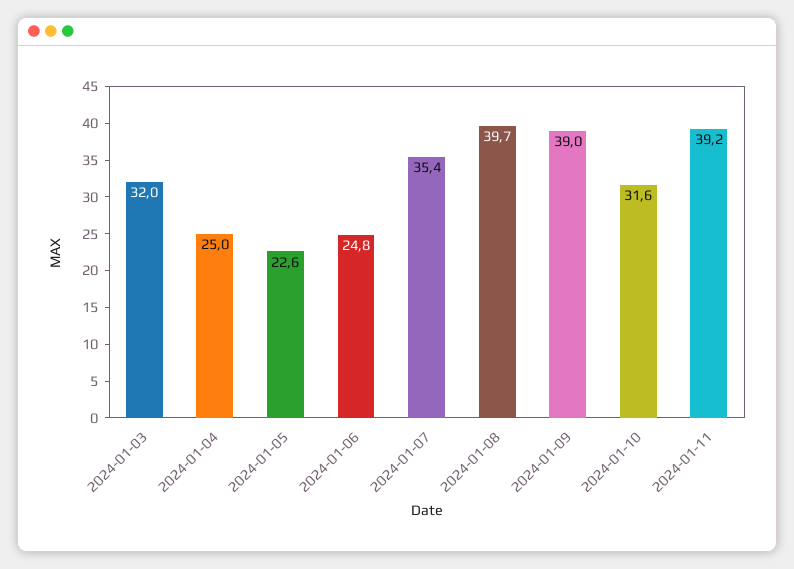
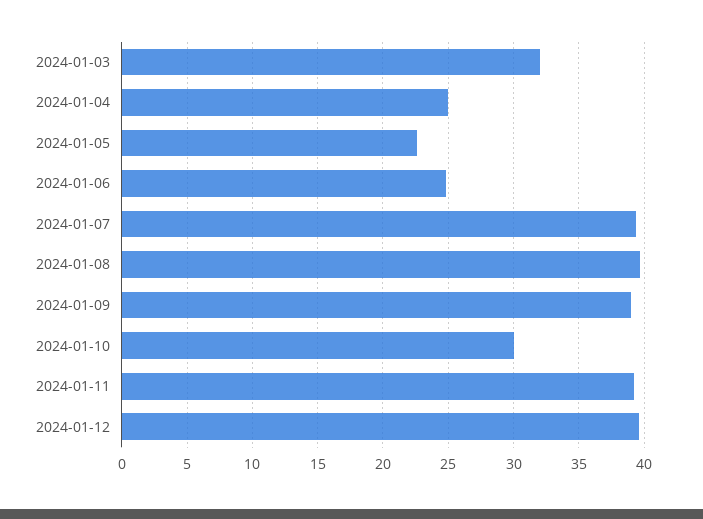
2024-01-07: 35.4 -> 39.5
2024-01-10: 31.6 -> 30
2024-01-12: none -> 39.5

